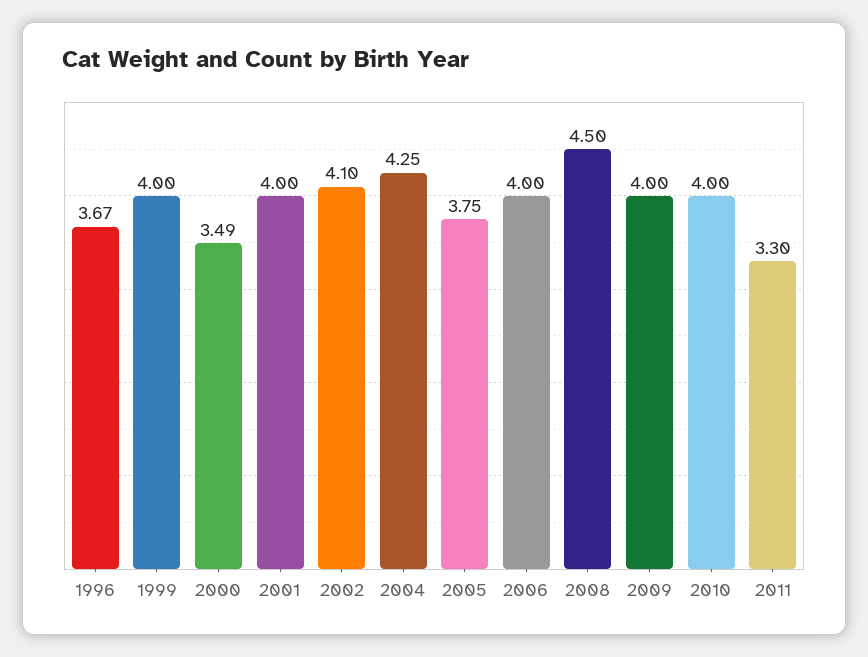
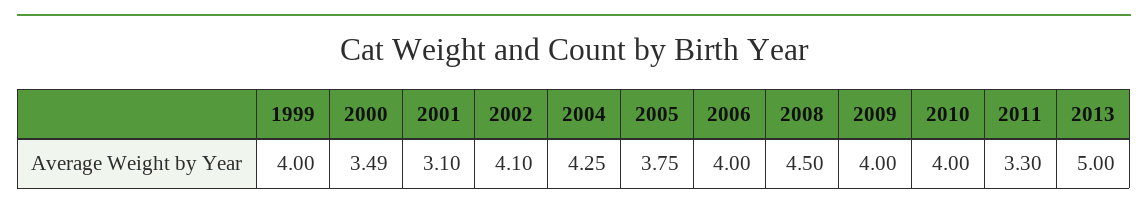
1996: 3.67 -> none
2001: 4 -> 3.1
2013: none -> 5

